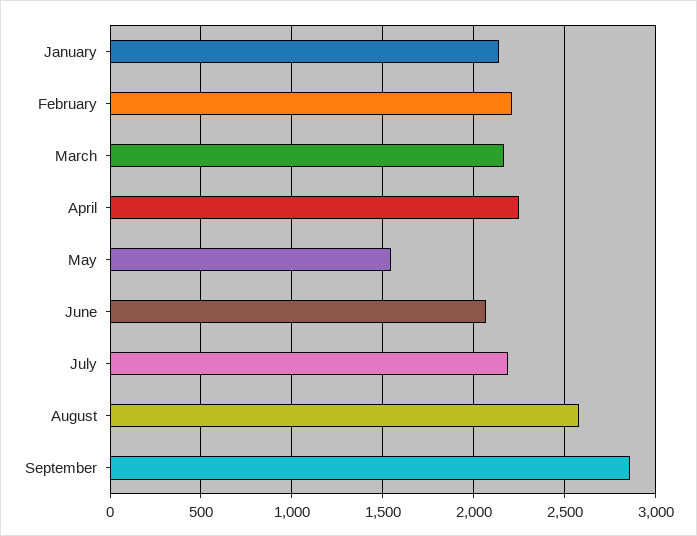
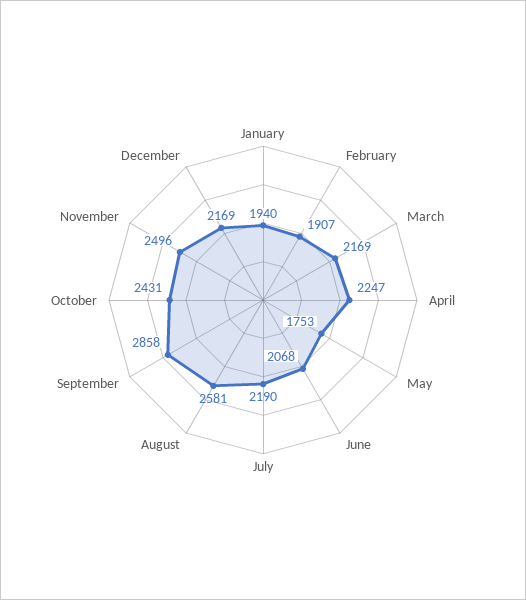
January: 2150 -> 1940
February: 2200 -> 1907
May: 1550 -> 1753
October: none -> 2431
November: none -> 2496
December: none -> 2169

